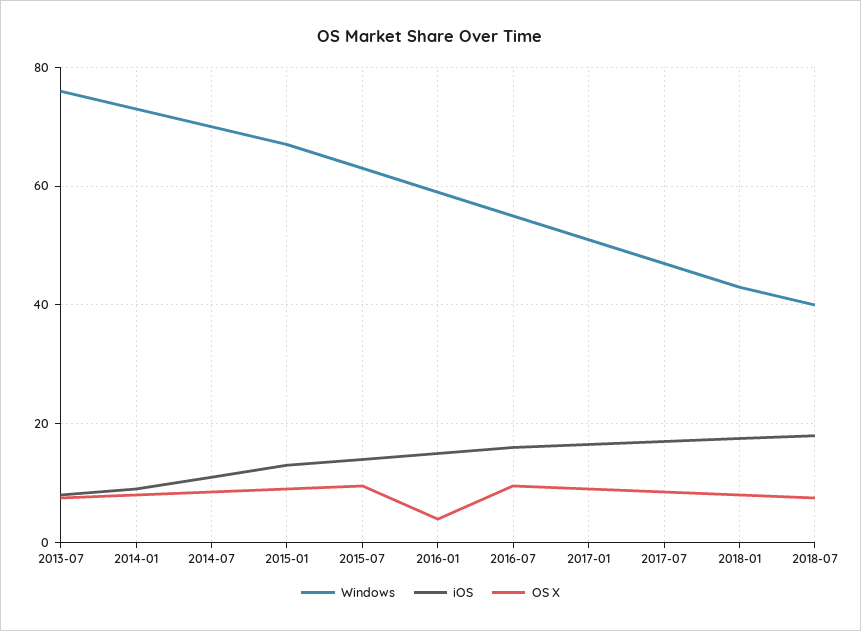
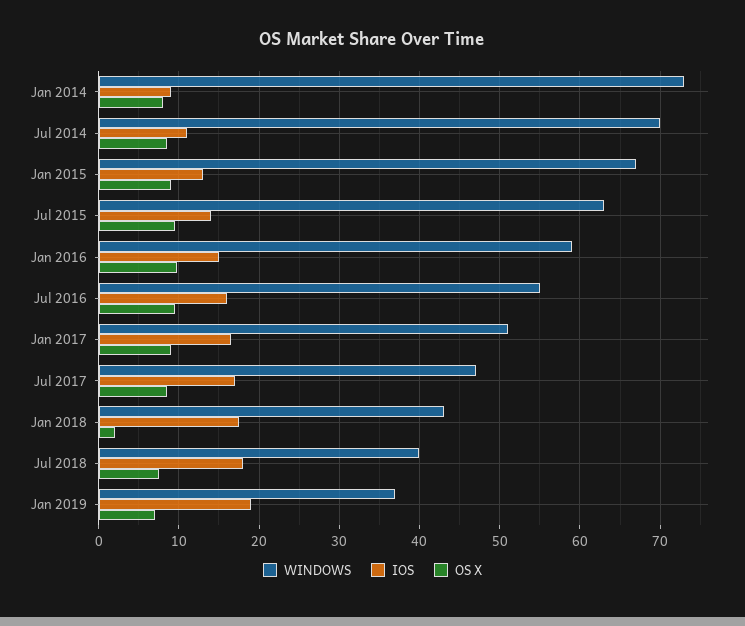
Windows, 2013-07: 76 -> none
iOS, 2013-07: 8 -> none
OS X, 2013-07: 8 -> none
OS X, 2016-01: 4 -> 10
OS X, 2018-01: 8 -> 2
Windows, Jan 2019: none -> 37
iOS, Jan 2019: none -> 19
OS X, Jan 2019: none -> 7

